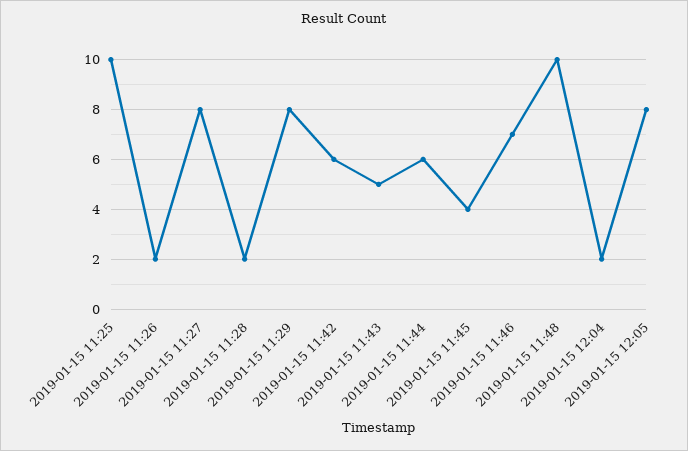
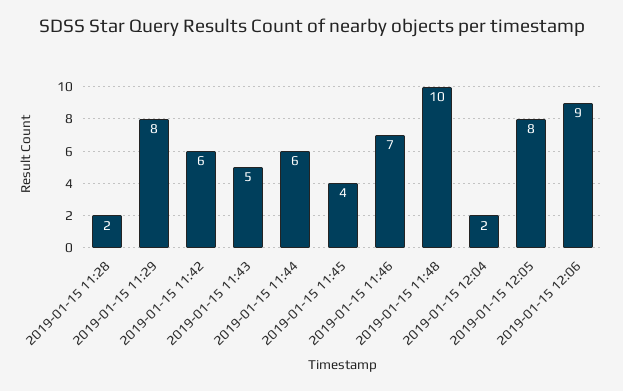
2019-01-15 11:25: 10 -> none
2019-01-15 11:26: 2 -> none
2019-01-15 11:27: 8 -> none
2019-01-15 12:06: none -> 9

